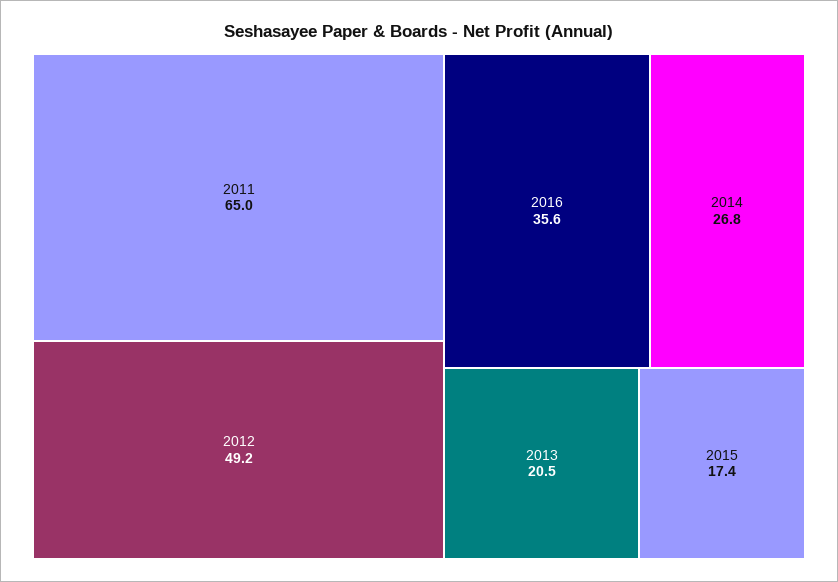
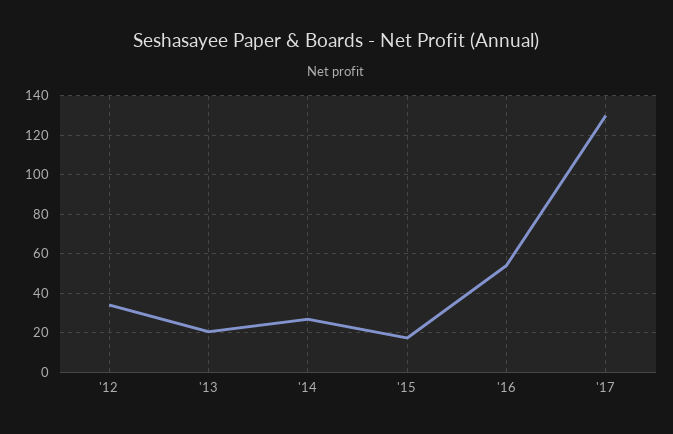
2011: 65 -> none
2012: 49.2 -> 35
2016: 35.6 -> 55
'17: none -> 130

